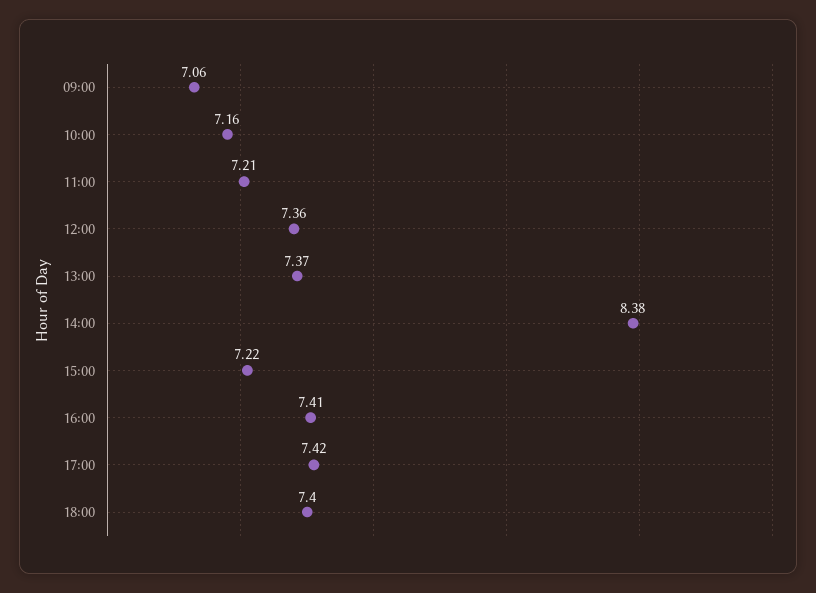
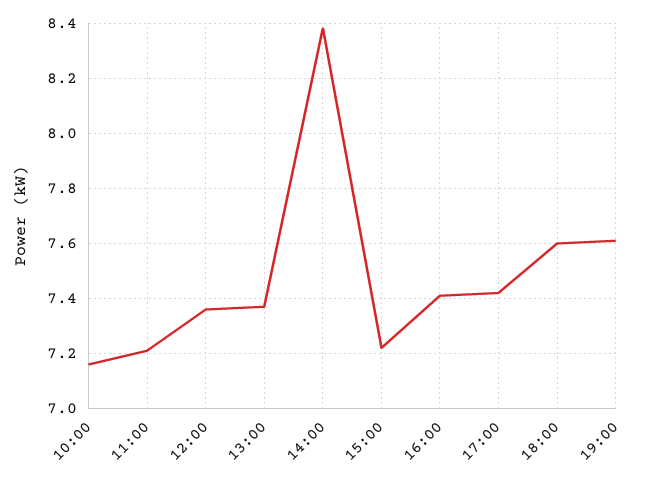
09:00: 7.06 -> none
18:00: 7.4 -> 7.6
19:00: none -> 7.6

